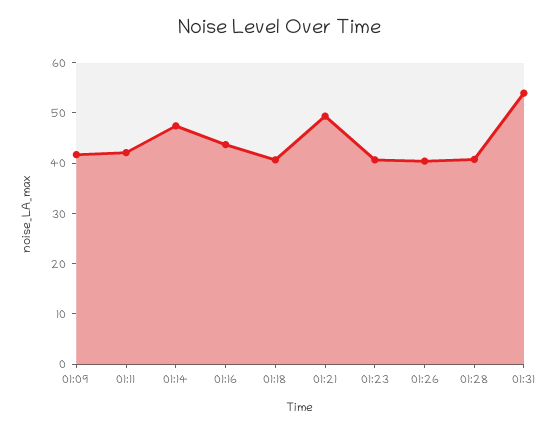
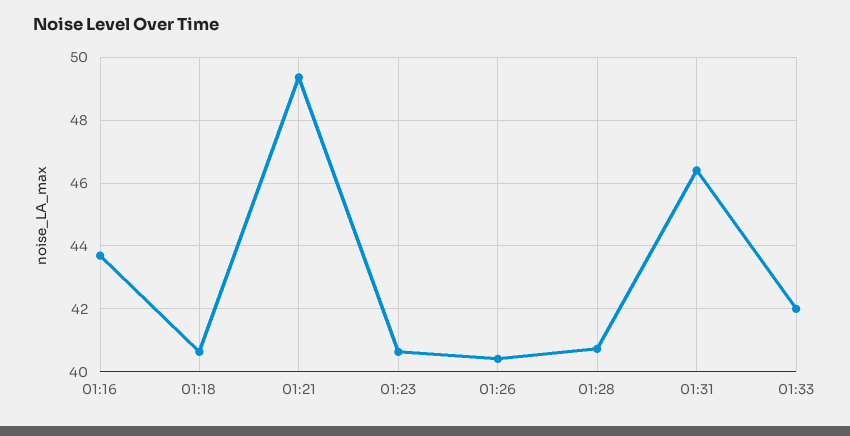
01:09: 42 -> none
01:11: 42 -> none
01:14: 48 -> none
01:31: 54 -> 46.4
01:33: none -> 42

